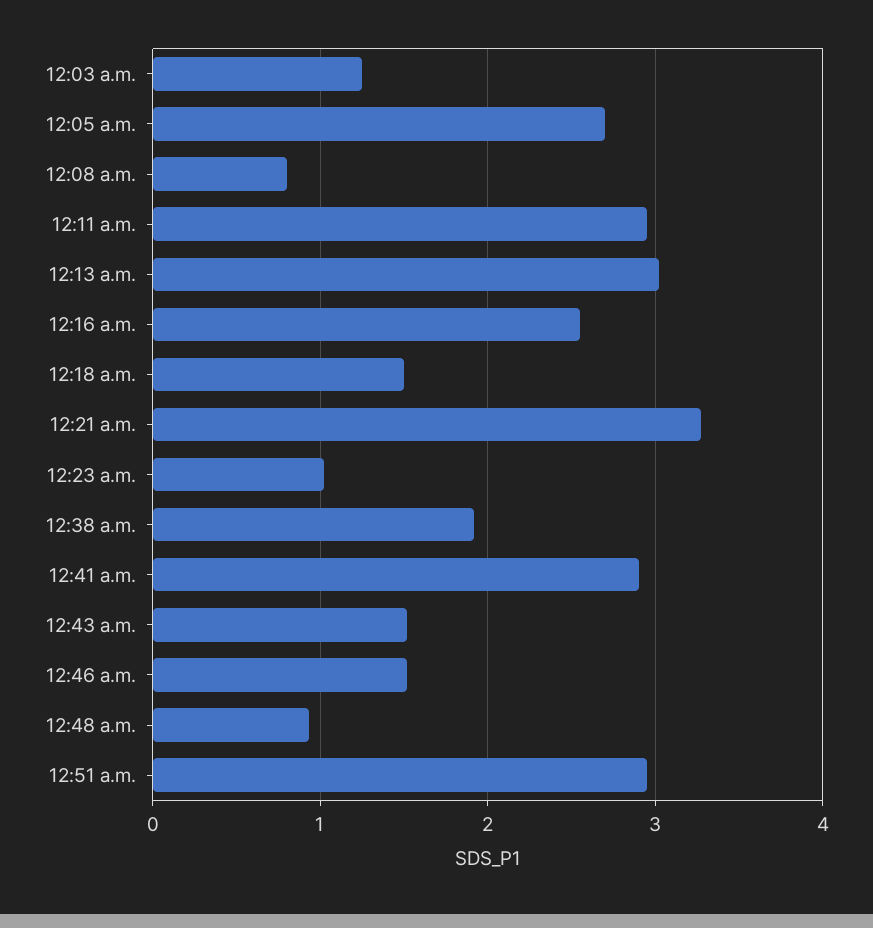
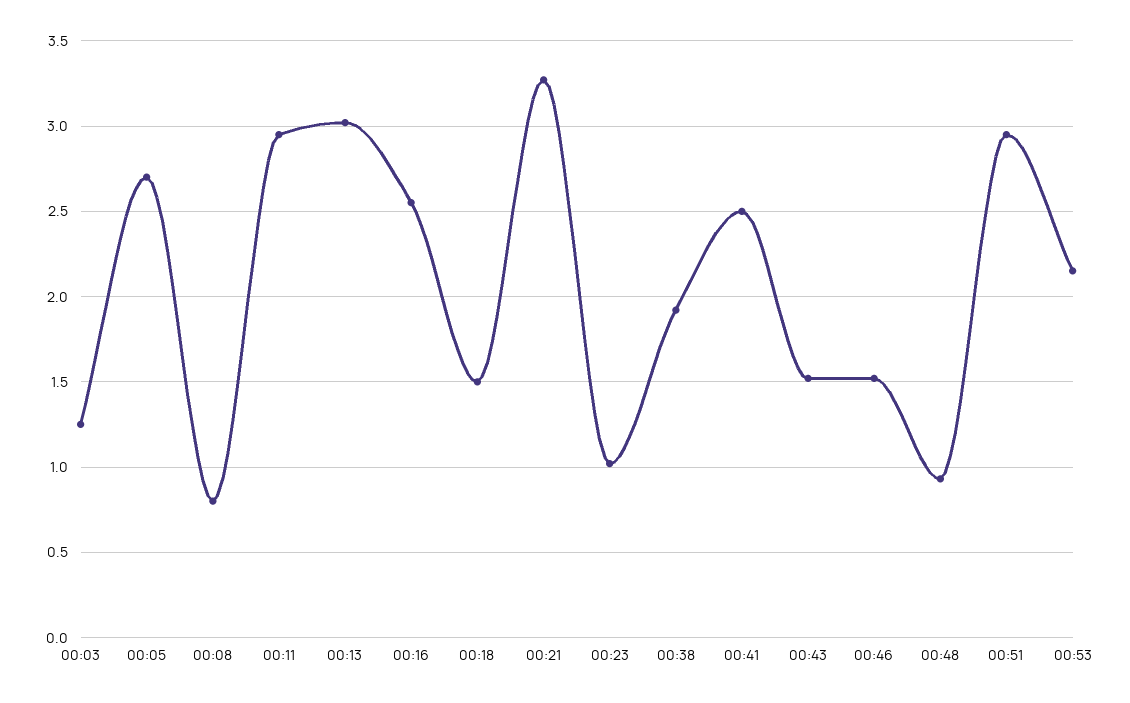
12:41 a.m.: 2.9 -> 2.5
00:53: none -> 2.15

